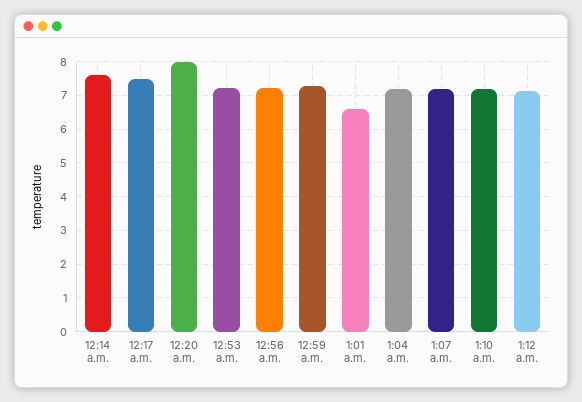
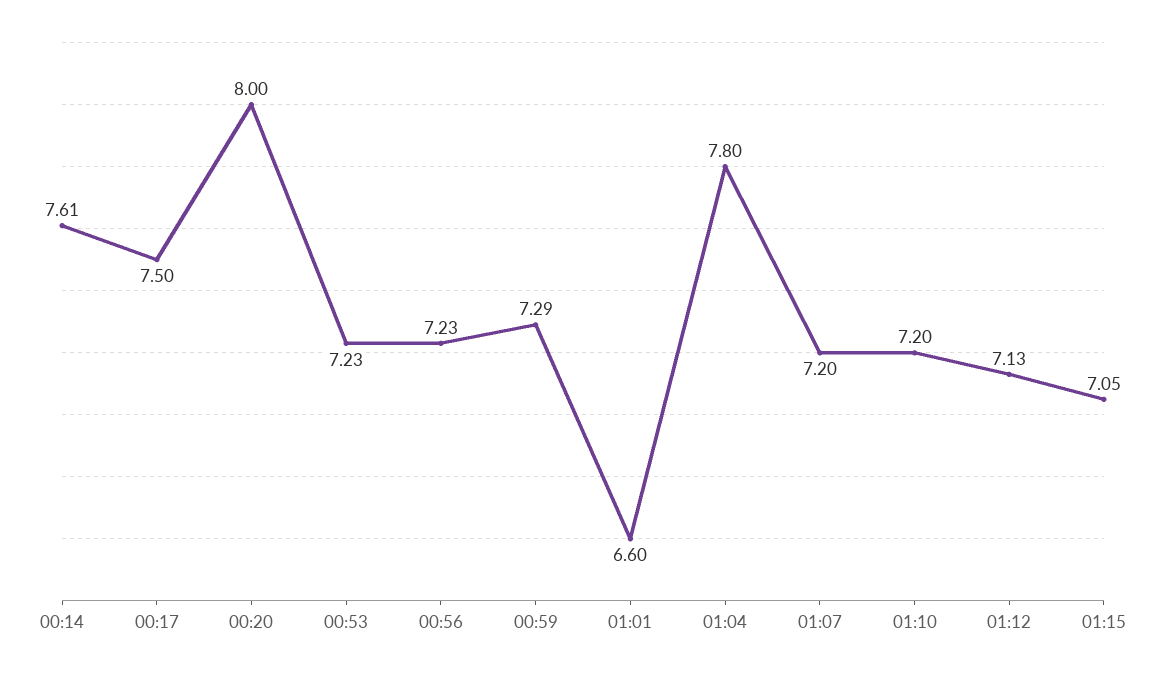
1:04 a.m.: 7.2 -> 7.8
01:15: none -> 7.05

